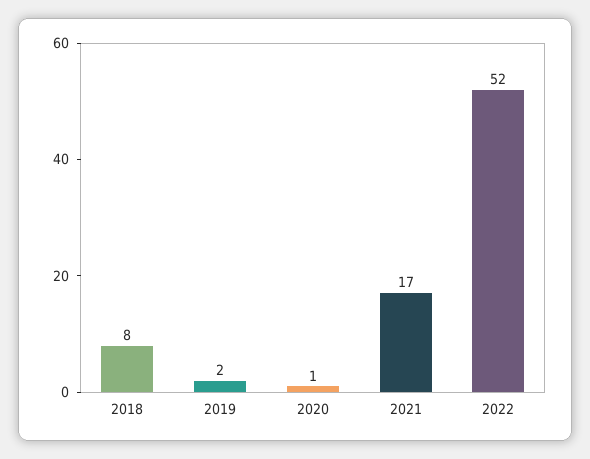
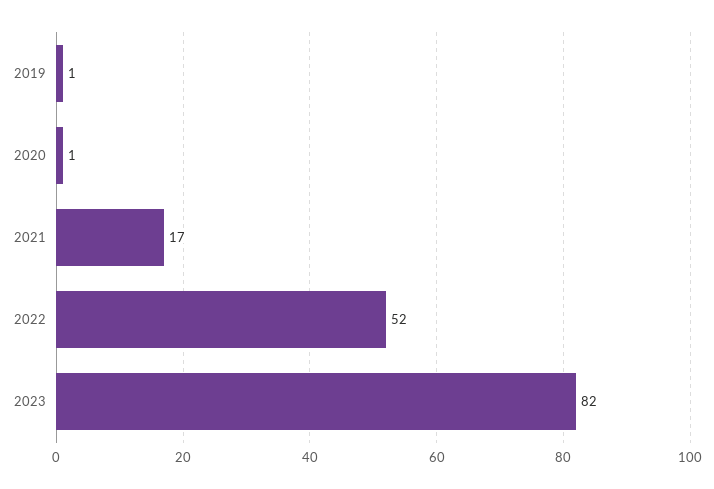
2018: 8 -> none
2019: 2 -> 1
2023: none -> 82

